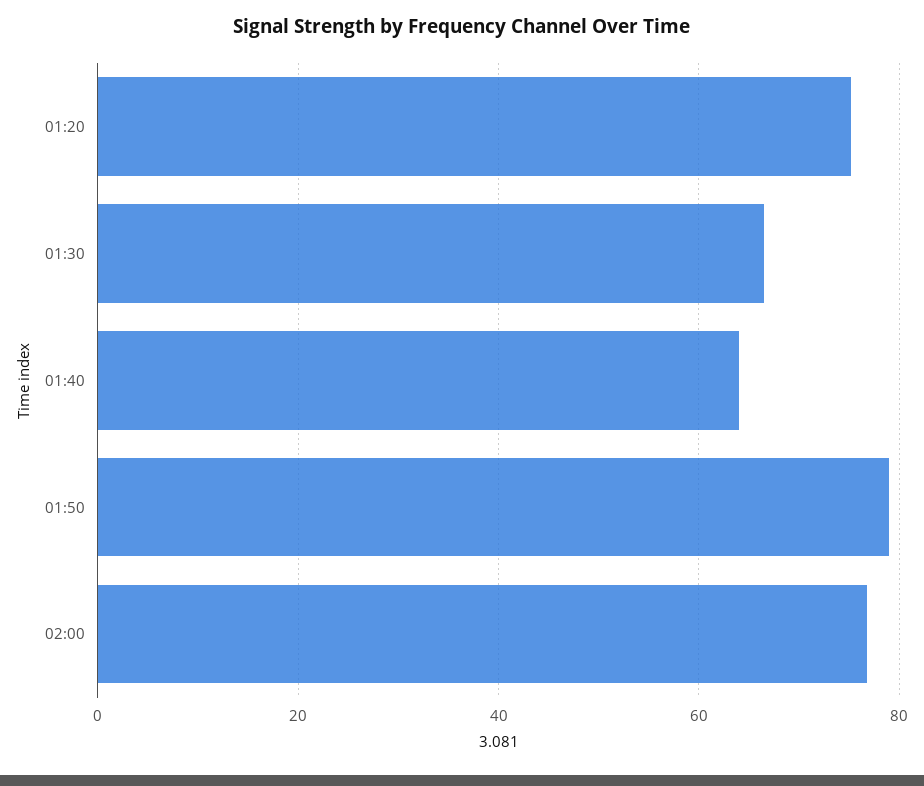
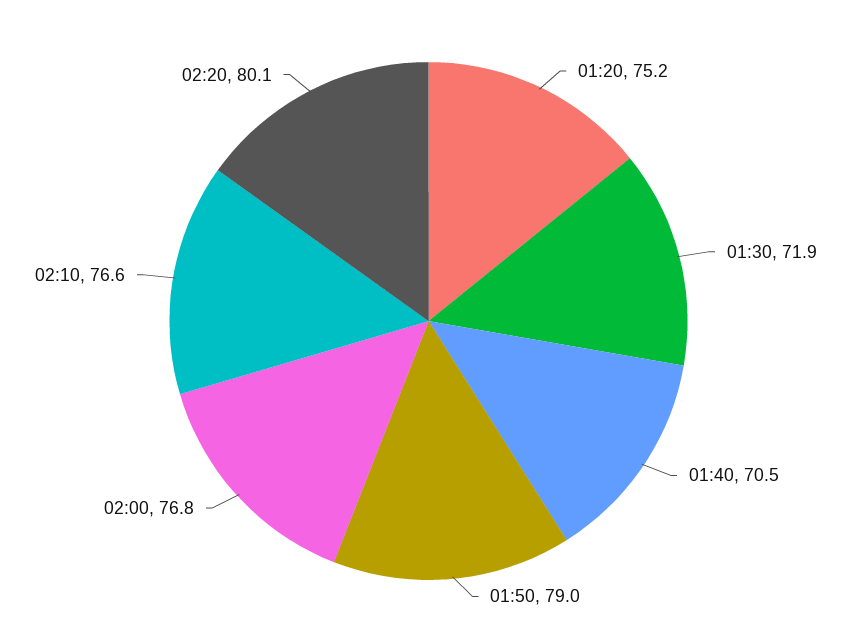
01:30: 66 -> 71.9
01:40: 64 -> 70.5
02:10: none -> 76.6
02:20: none -> 80.1

